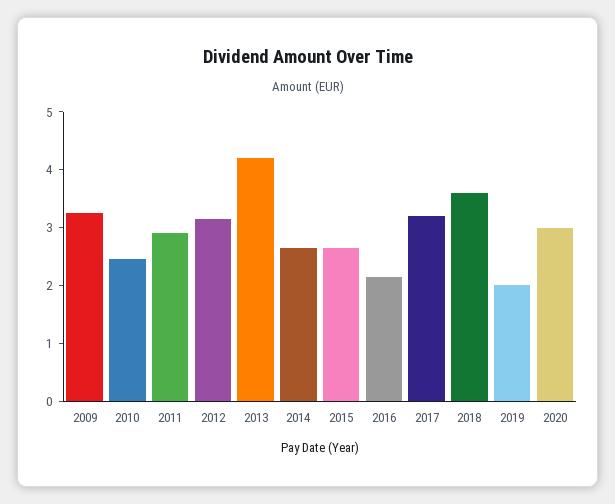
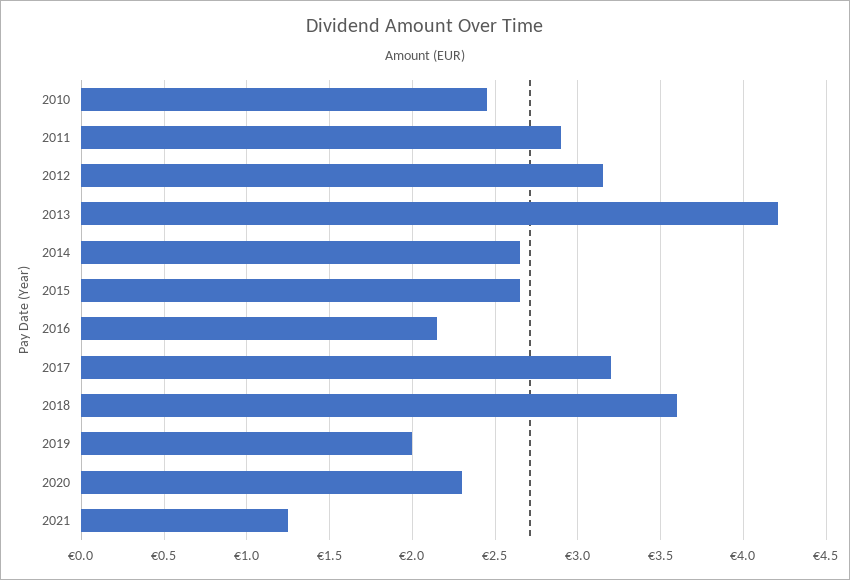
2009: 3.2 -> none
2020: 3 -> 2.3
2021: none -> 1.25

